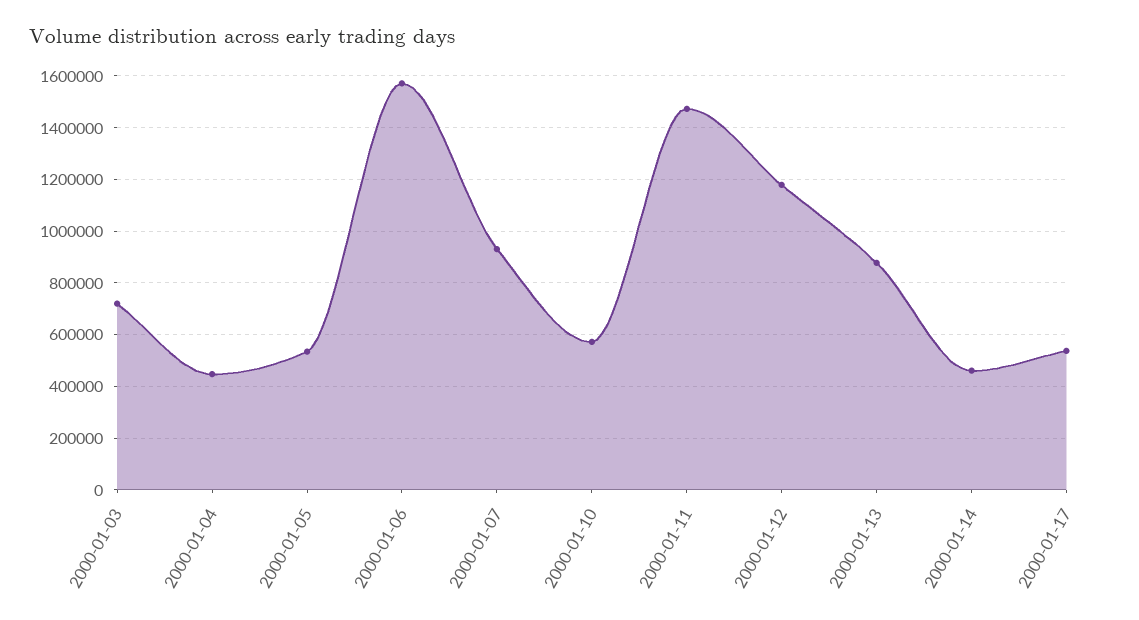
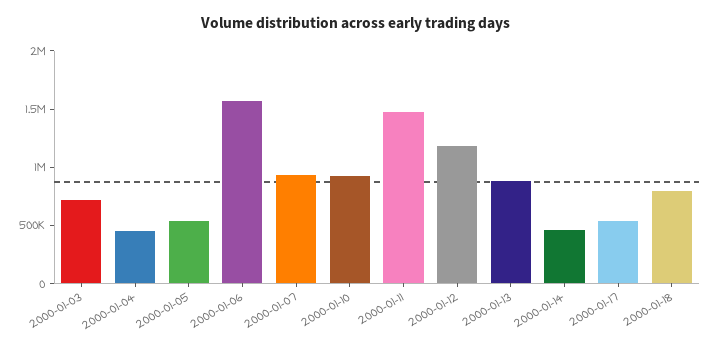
2000-01-10: 575000 -> 900000
2000-01-18: none -> 800000

